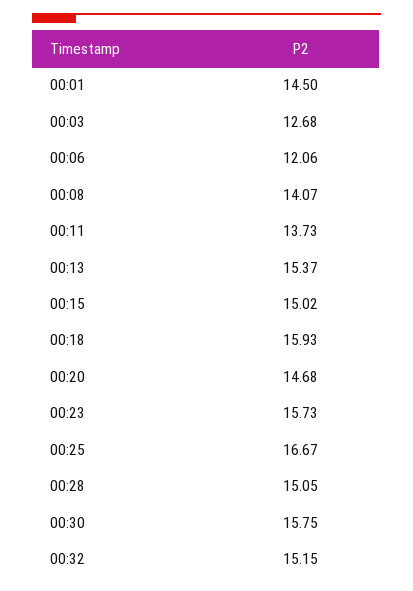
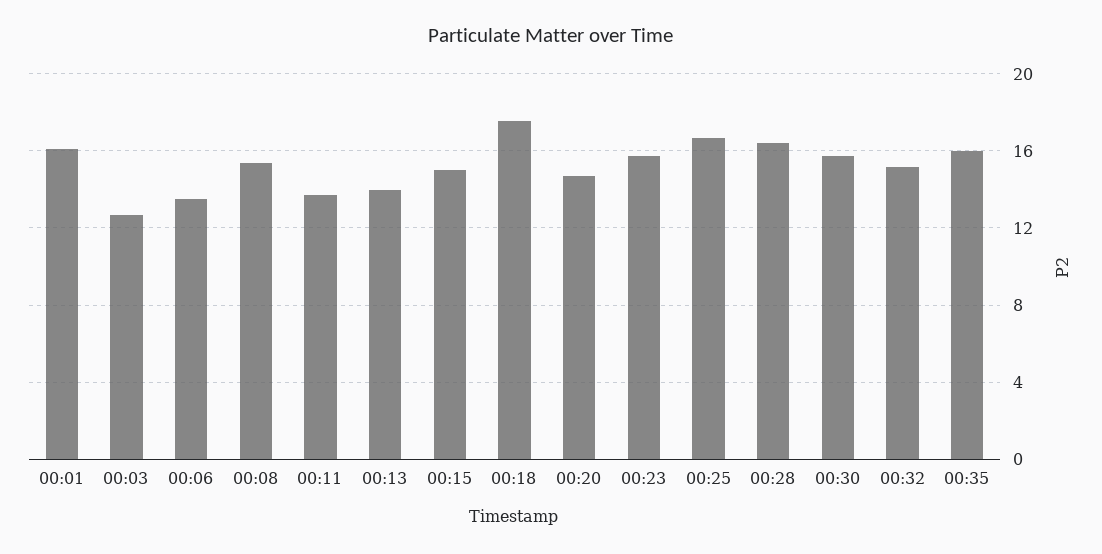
00:01: 14.5 -> 16
00:06: 12.06 -> 13.5
00:08: 14.07 -> 15.5
00:13: 15.37 -> 14
00:18: 15.93 -> 17.5
00:28: 15.05 -> 16.5
00:35: none -> 16

